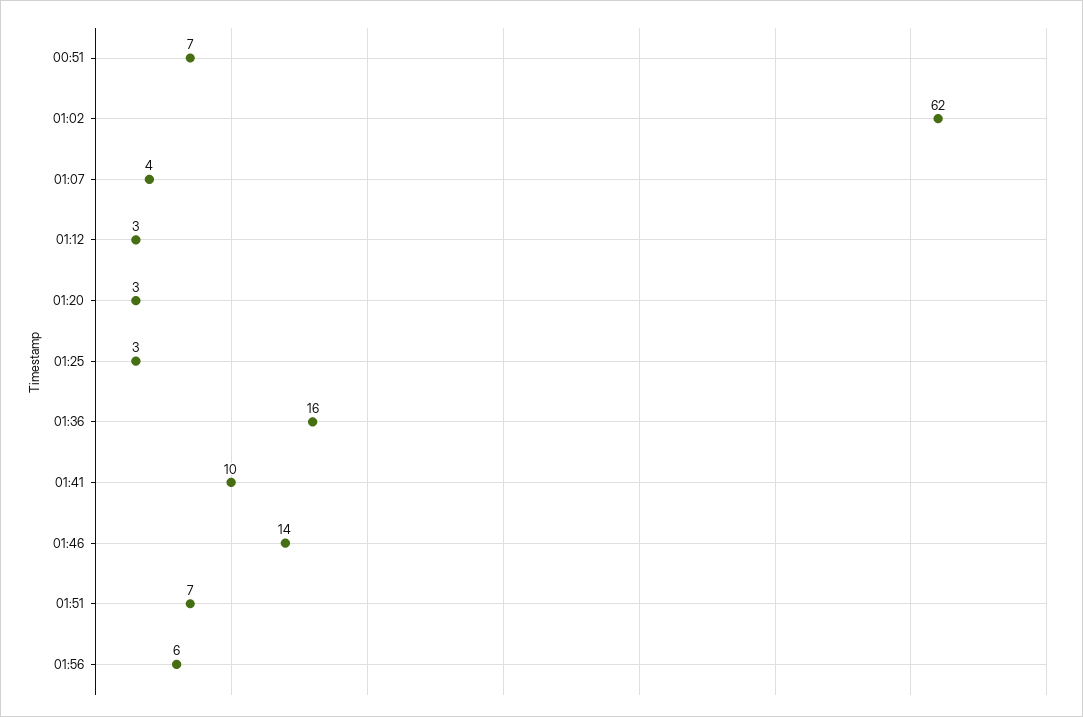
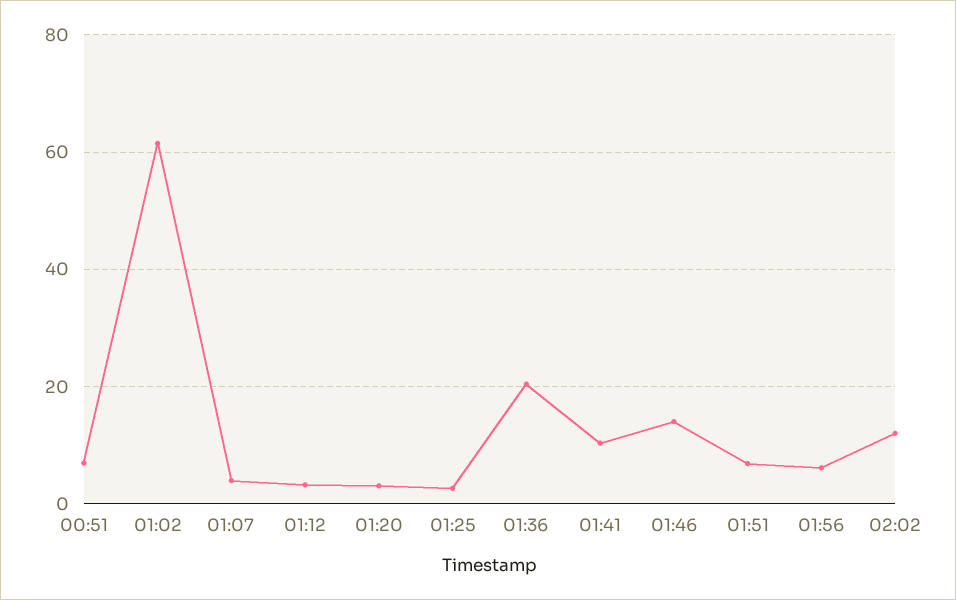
01:36: 16 -> 20
02:02: none -> 12

